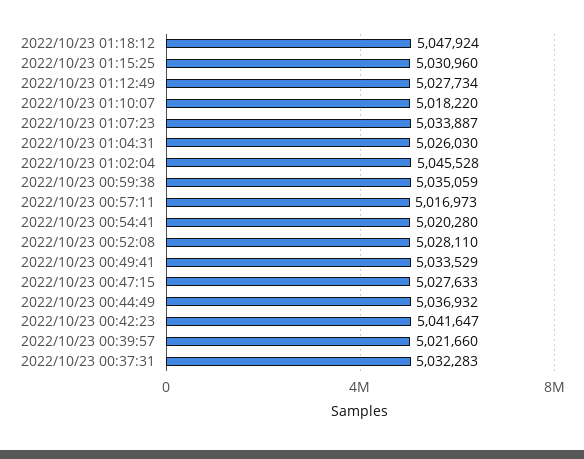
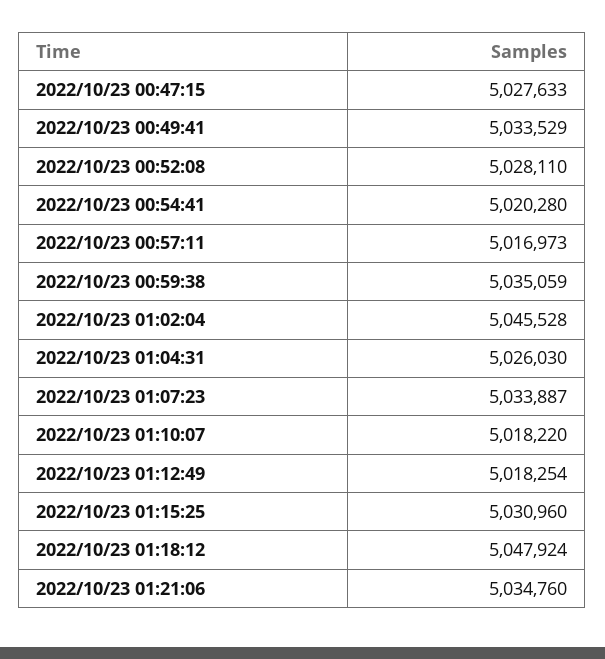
2022/10/23 01:12:49: 5027734 -> 5018254
2022/10/23 00:44:49: 5036932 -> none
2022/10/23 00:42:23: 5041647 -> none
2022/10/23 00:39:57: 5021660 -> none
2022/10/23 00:37:31: 5032283 -> none
2022/10/23 01:21:06: none -> 5034760

